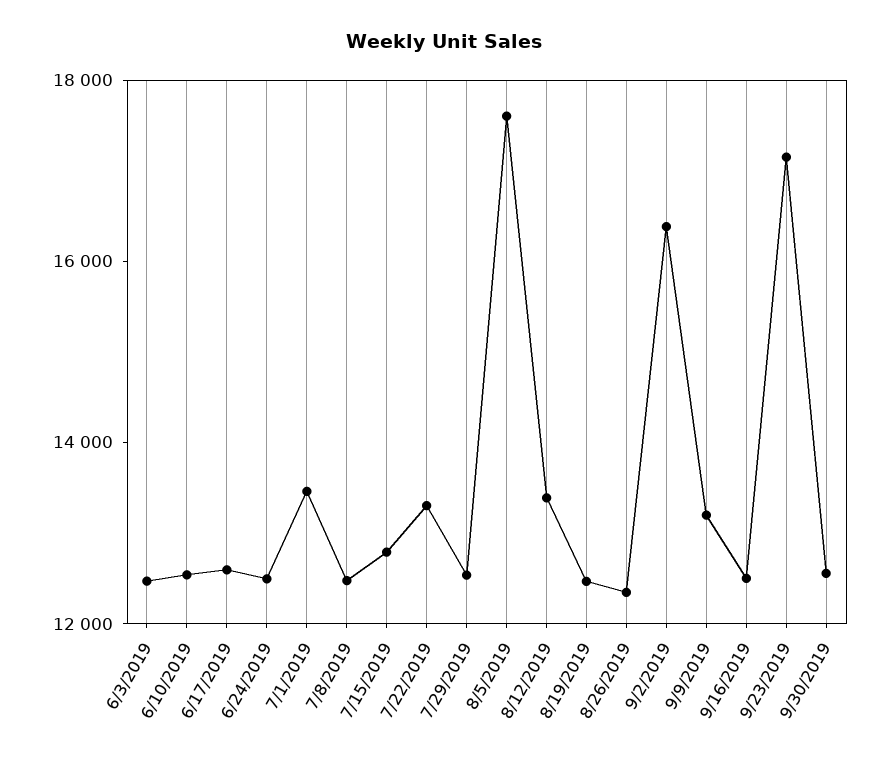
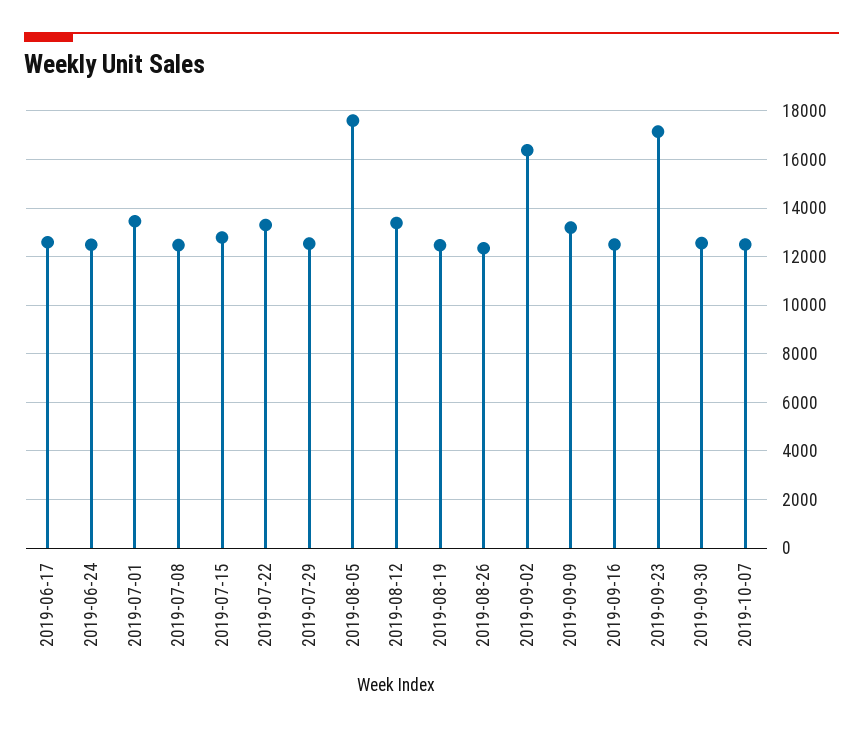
6/3/2019: 12500 -> none
6/10/2019: 12500 -> none
2019-10-07: none -> 12500

